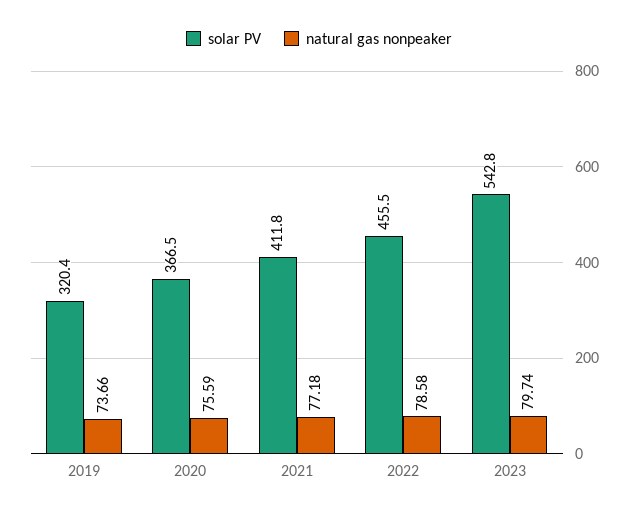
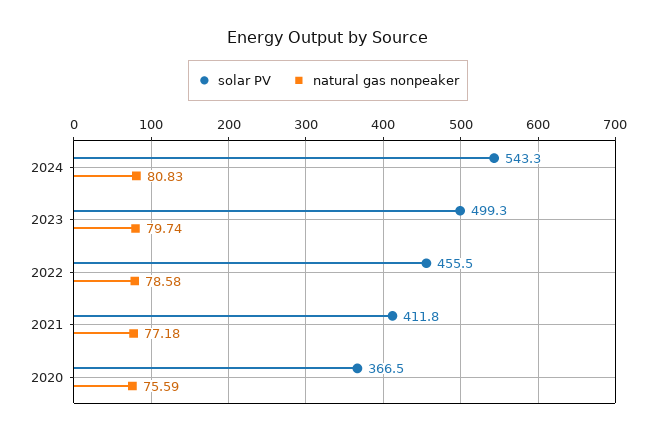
solar PV, 2019: 320.4 -> none
natural gas nonpeaker, 2019: 73.66 -> none
solar PV, 2023: 542.8 -> 499.3
solar PV, 2024: none -> 543.3
natural gas nonpeaker, 2024: none -> 80.83

